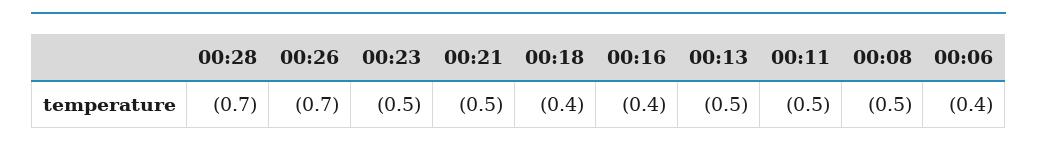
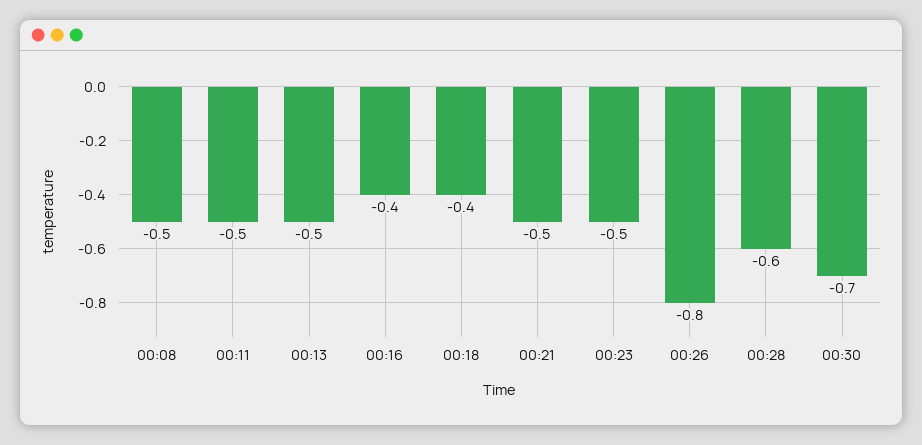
00:28: -0.7 -> -0.6
00:26: -0.7 -> -0.8
00:06: -0.4 -> none
00:30: none -> -0.7

